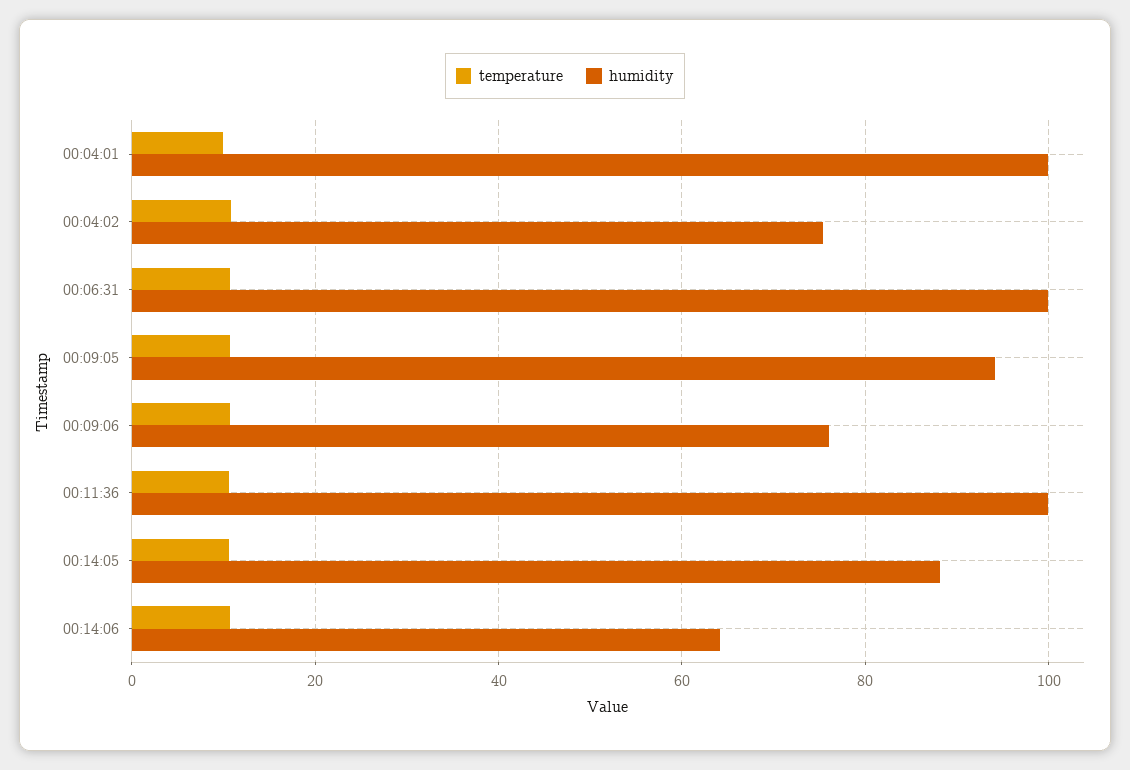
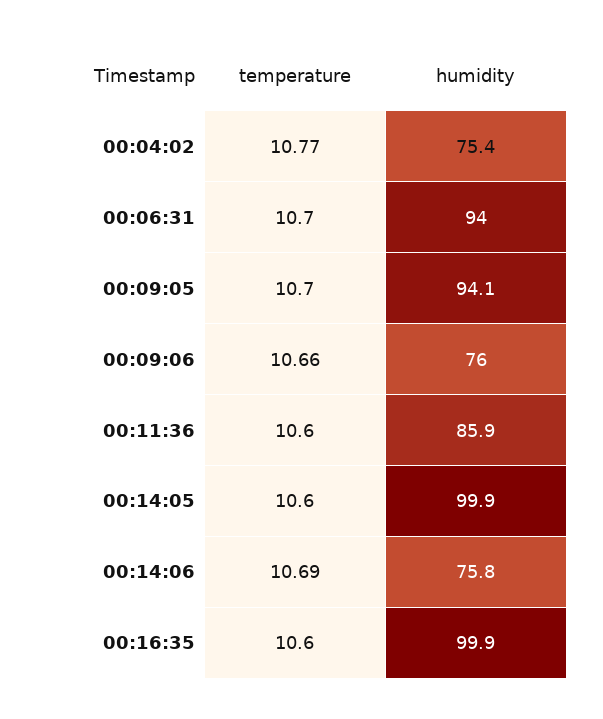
temperature, 00:04:01: 10 -> none
humidity, 00:04:01: 100 -> none
humidity, 00:06:31: 100 -> 94
humidity, 00:11:36: 100 -> 85.9
humidity, 00:14:05: 88 -> 99.9
humidity, 00:14:06: 64 -> 75.8
temperature, 00:16:35: none -> 10.6
humidity, 00:16:35: none -> 99.9

